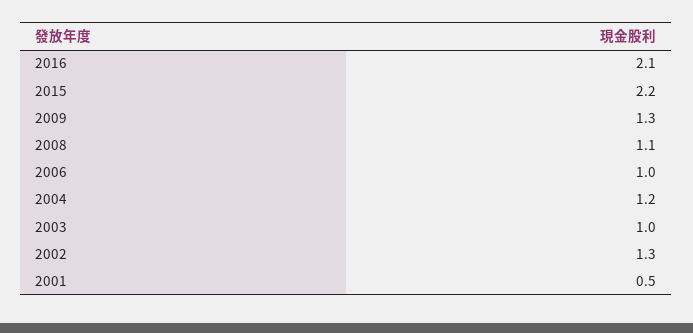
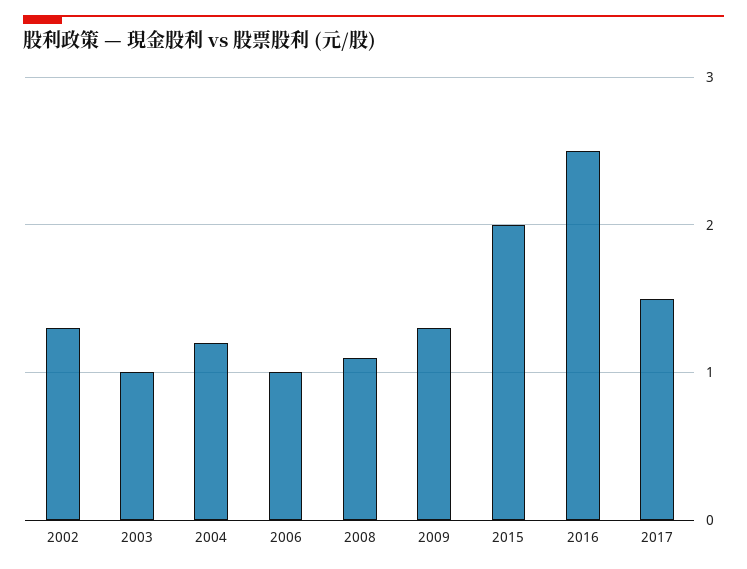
2016: 2.1 -> 2.5
2015: 2.2 -> 2
2001: 0.5 -> none
2017: none -> 1.5

